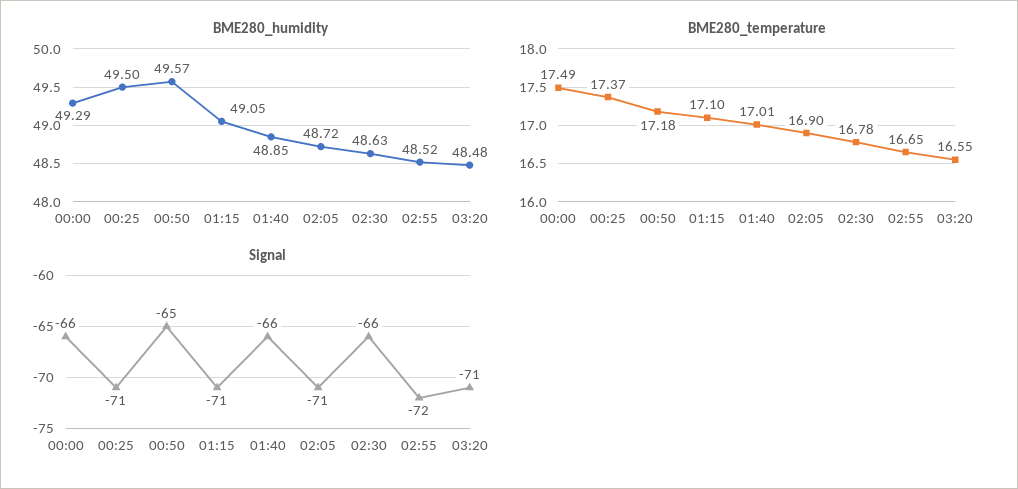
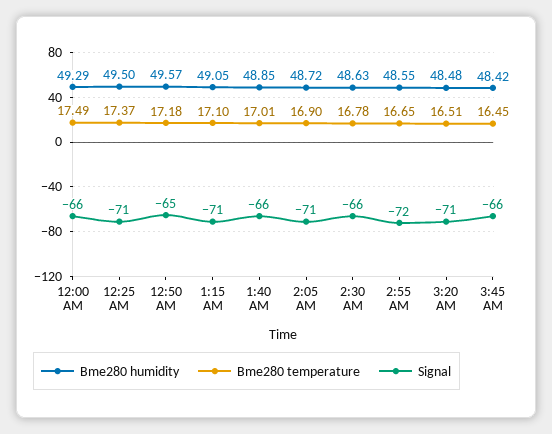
BME280_humidity, 02:55: 48.52 -> 48.55
BME280_temperature, 03:20: 16.55 -> 16.51
BME280_humidity, 3:45 AM: none -> 48.42
BME280_temperature, 3:45 AM: none -> 16.45
Signal, 3:45 AM: none -> -66

